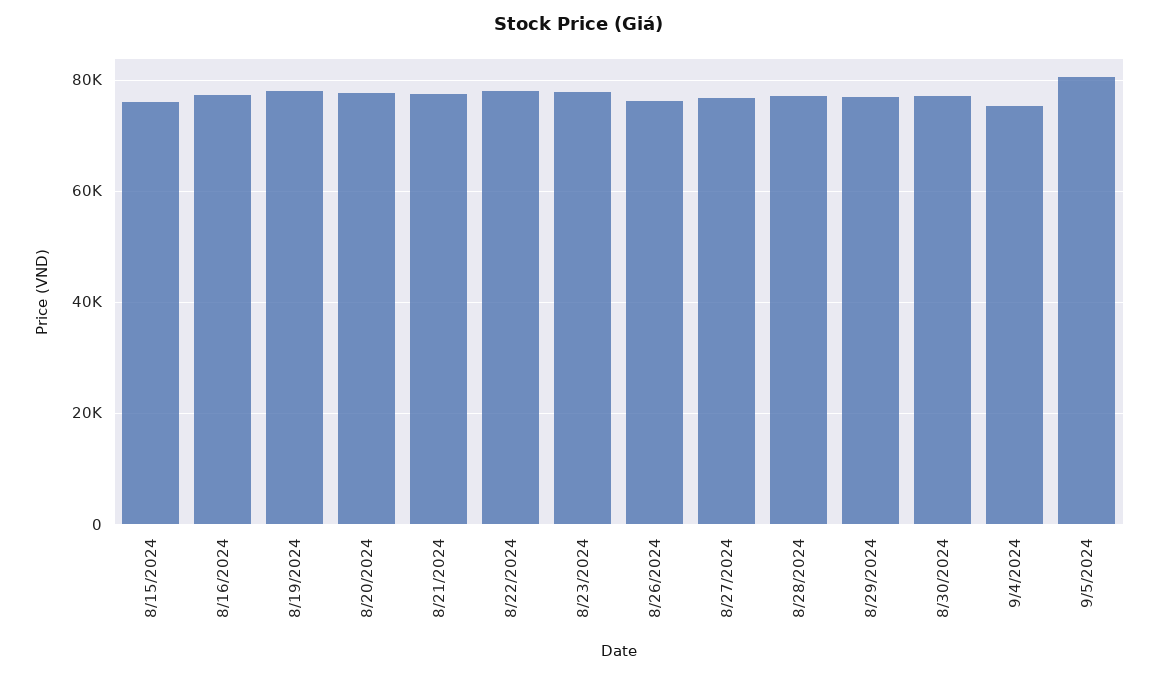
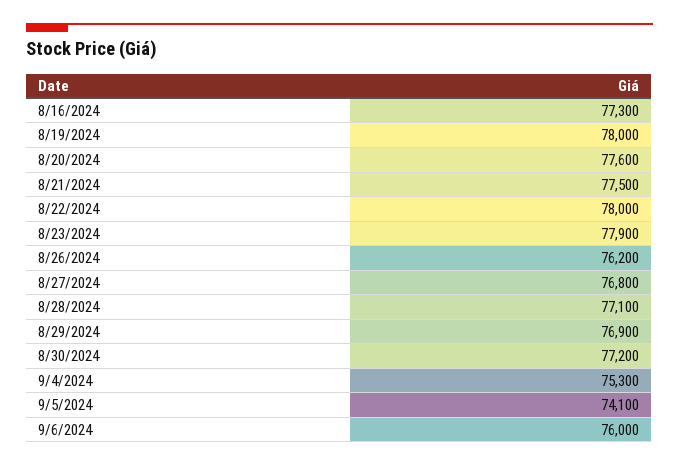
8/15/2024: 76000 -> none
9/5/2024: 80000 -> 74100
9/6/2024: none -> 76000

